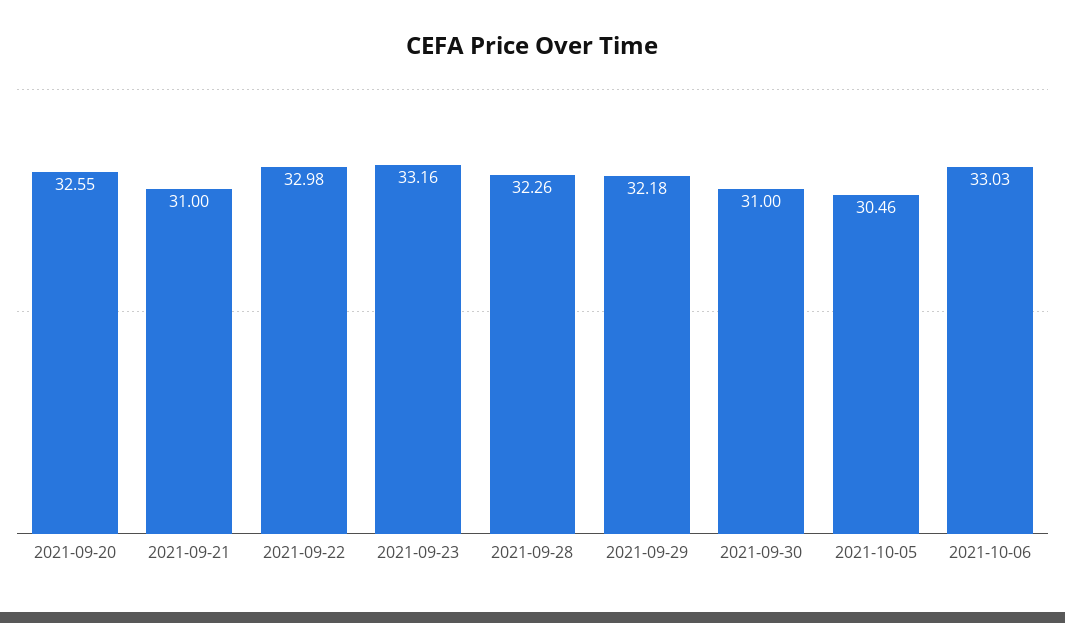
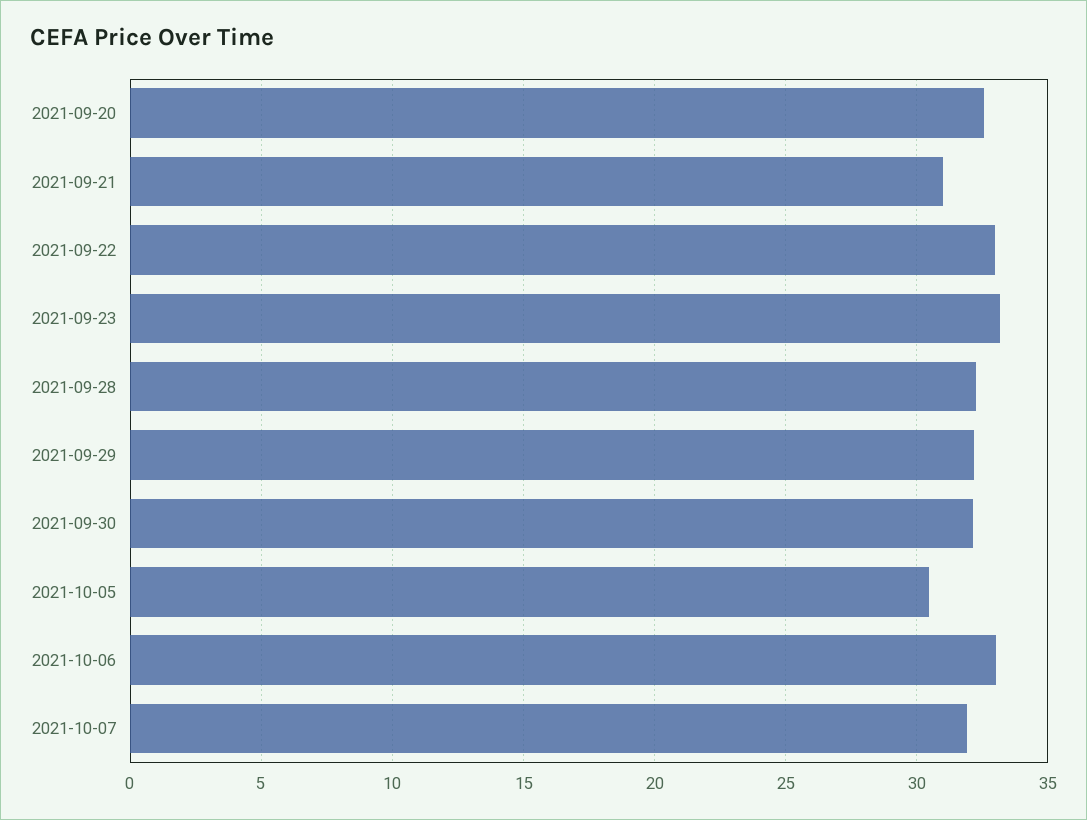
2021-09-30: 31 -> 32
2021-10-07: none -> 32

